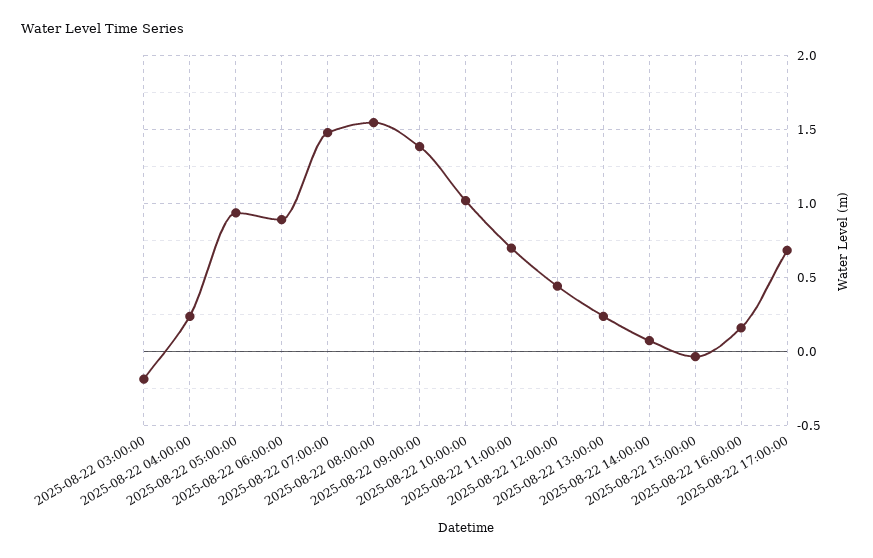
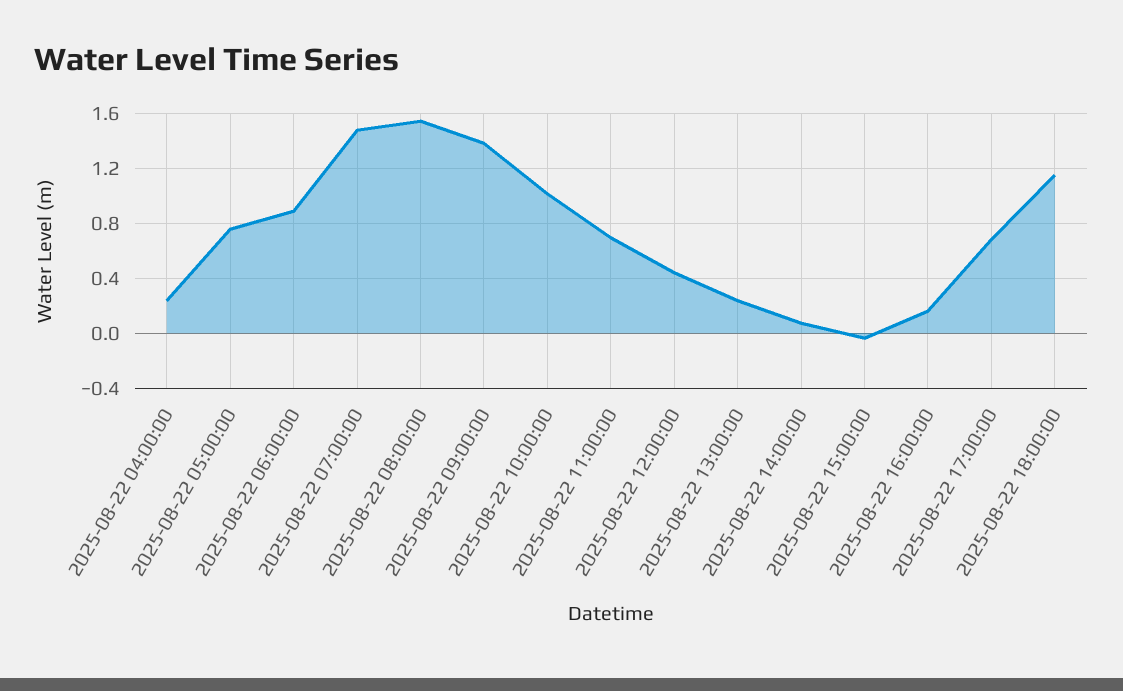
2025-08-22 03:00:00: -0.2 -> none
2025-08-22 05:00:00: 0.95 -> 0.75
2025-08-22 18:00:00: none -> 1.15

